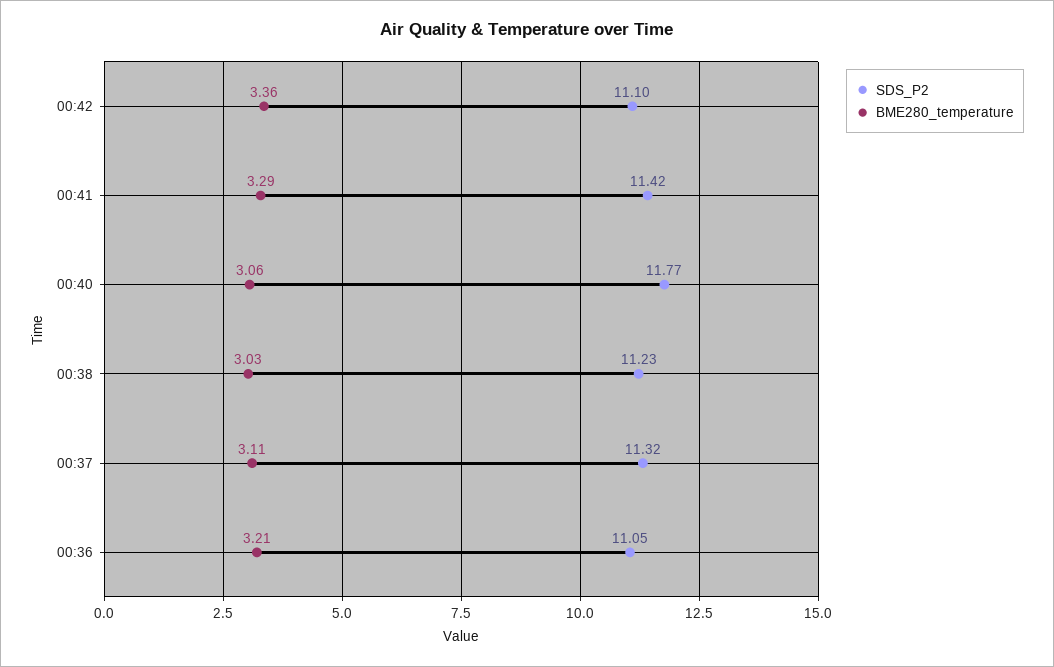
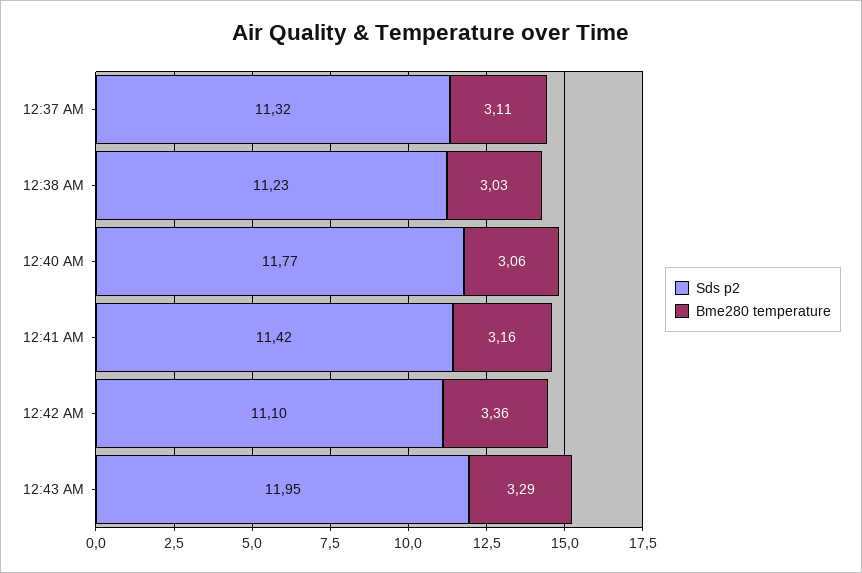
BME280_temperature, 00:41: 3.29 -> 3.16
SDS_P2, 00:36: 11.05 -> none
BME280_temperature, 00:36: 3.21 -> none
SDS_P2, 12:43 AM: none -> 11.95
BME280_temperature, 12:43 AM: none -> 3.29

